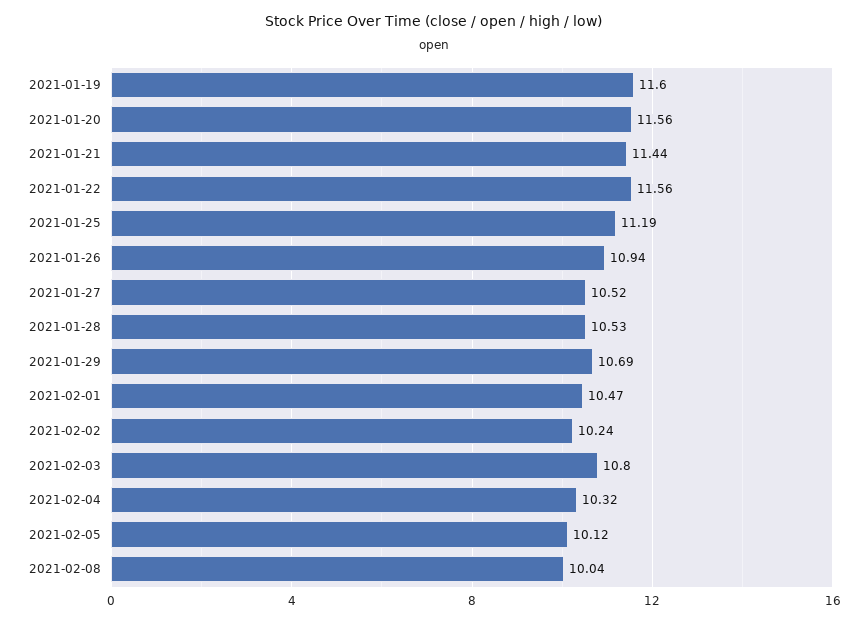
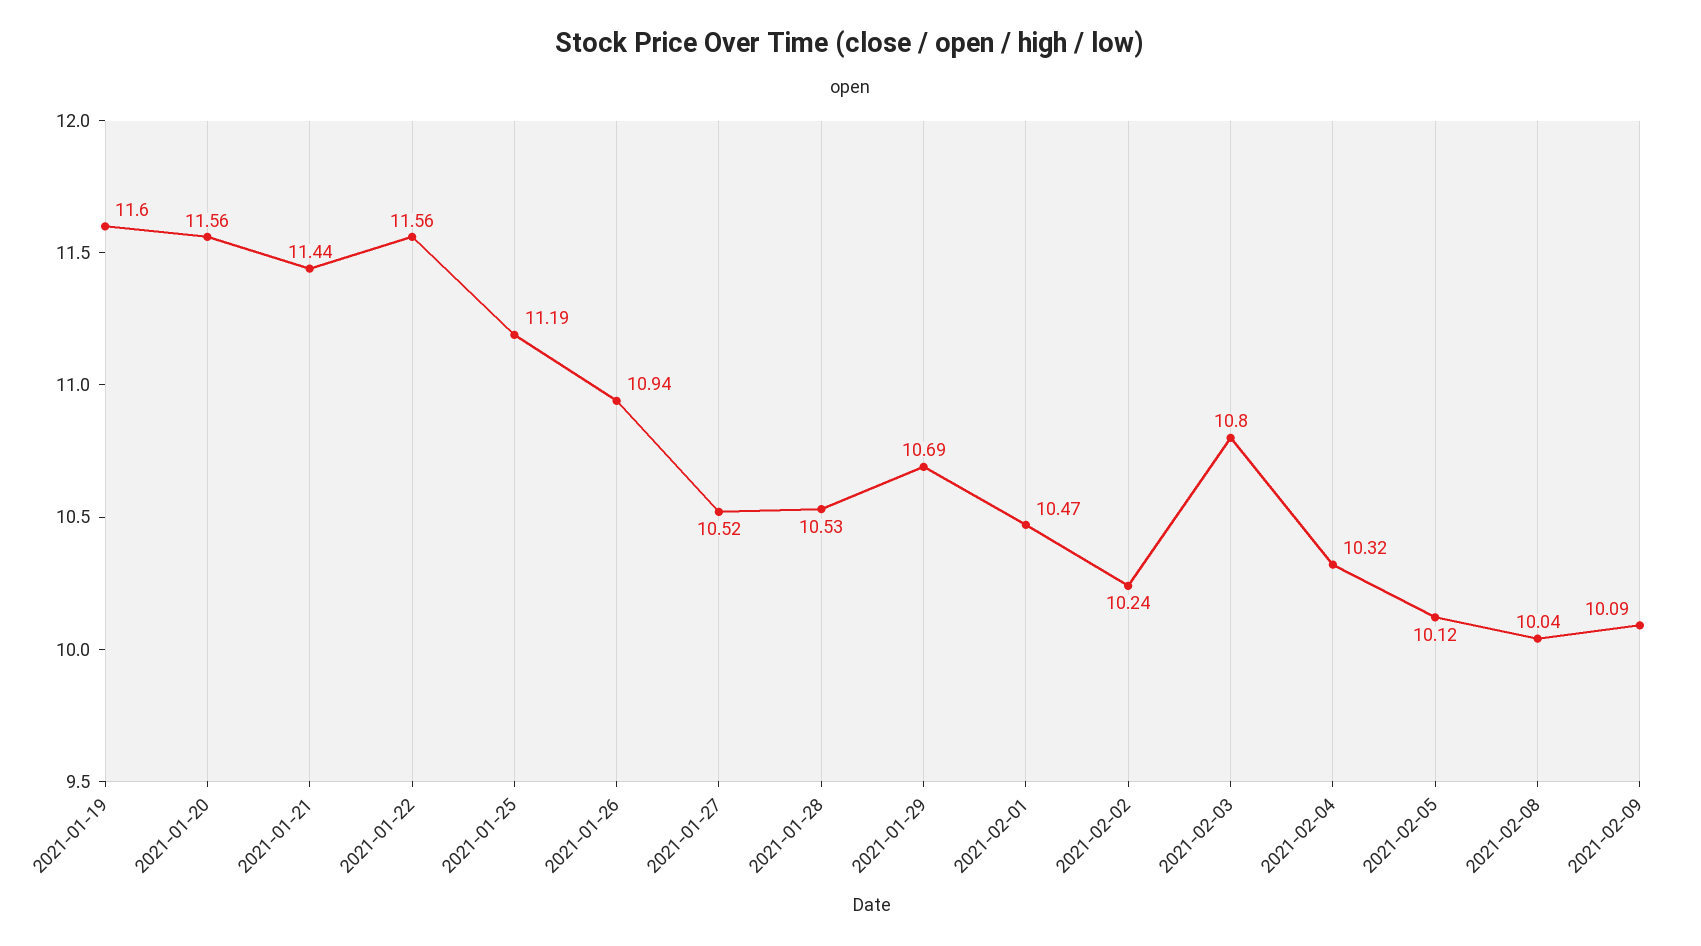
2021-02-09: none -> 10.09

